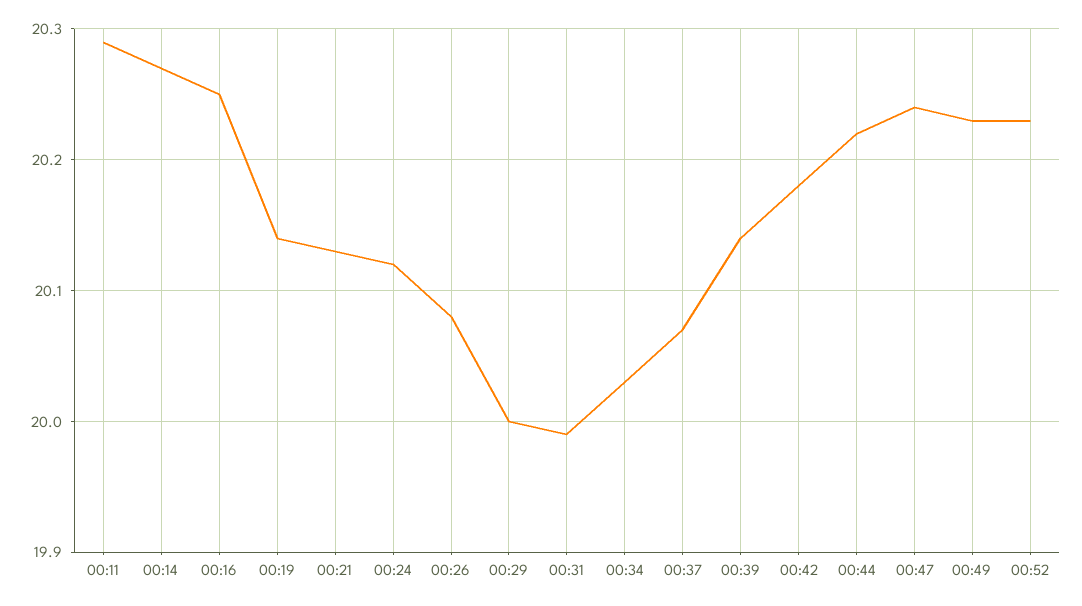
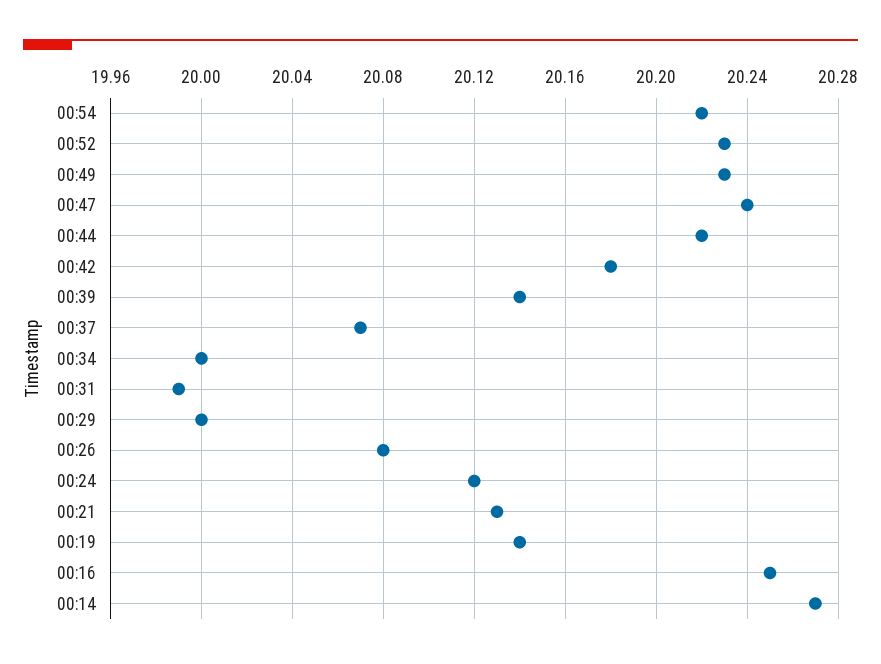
00:11: 20.29 -> none
00:34: 20.03 -> 20
00:54: none -> 20.22

